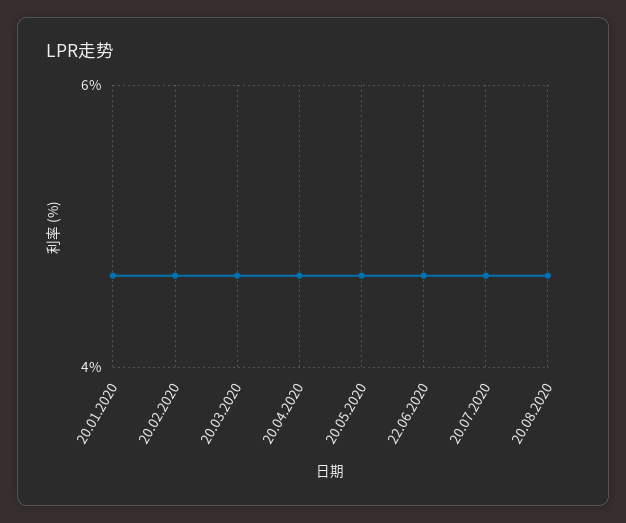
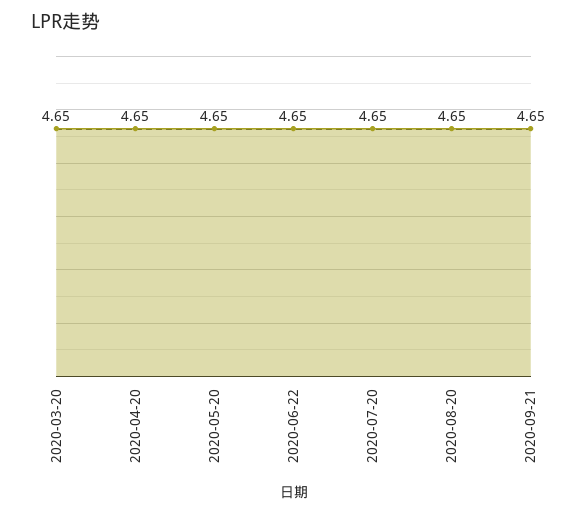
20.01.2020: 4.6 -> none
20.02.2020: 4.6 -> none
2020-09-21: none -> 4.65

